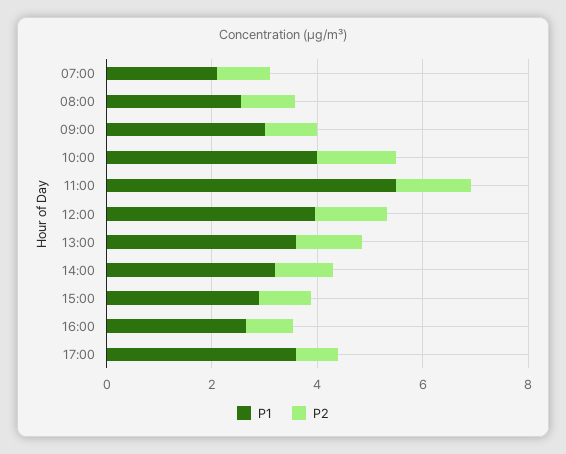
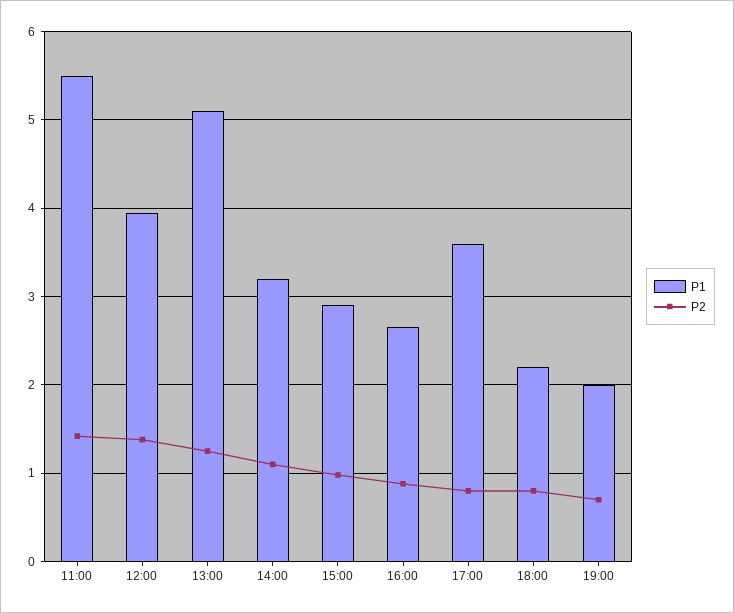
P1, 07:00: 2 -> none
P2, 07:00: 1 -> none
P1, 08:00: 2.5 -> none
P2, 08:00: 1 -> none
P1, 09:00: 3 -> none
P2, 09:00: 1 -> none
P1, 10:00: 4 -> none
P2, 10:00: 1.5 -> none
P1, 13:00: 3.5 -> 5.1
P1, 18:00: none -> 2.2
P2, 18:00: none -> 0.8
P1, 19:00: none -> 2
P2, 19:00: none -> 0.7

